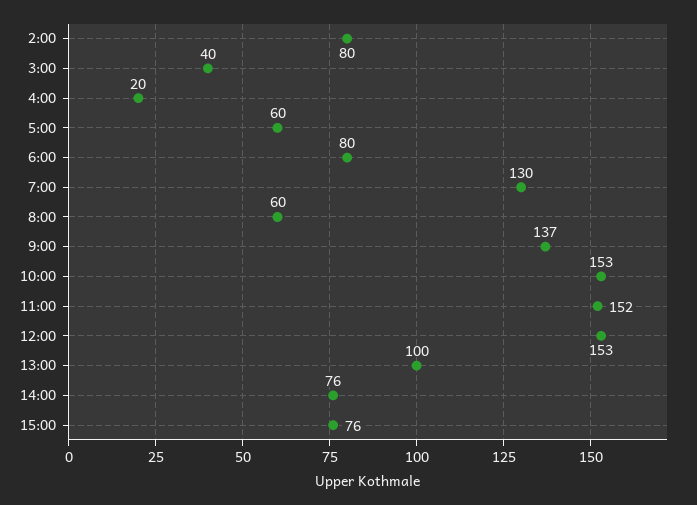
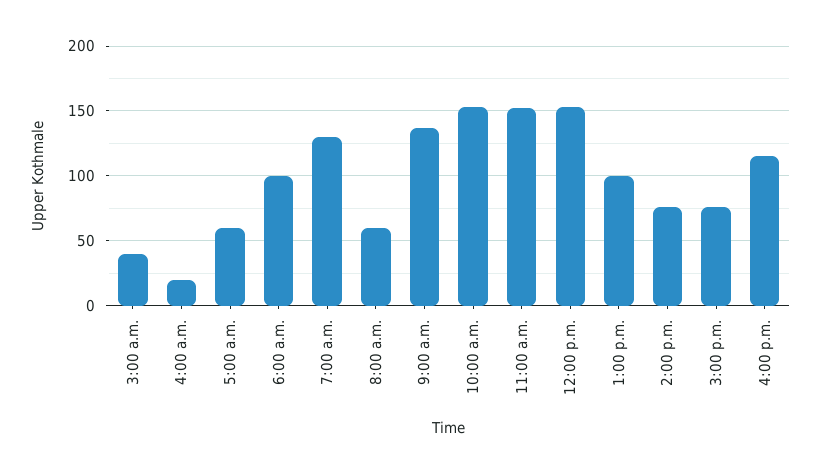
2:00: 80 -> none
6:00: 80 -> 100
4:00 p.m.: none -> 115

